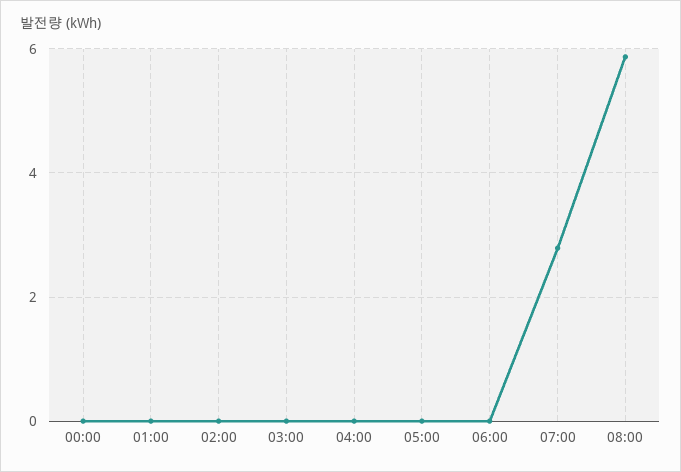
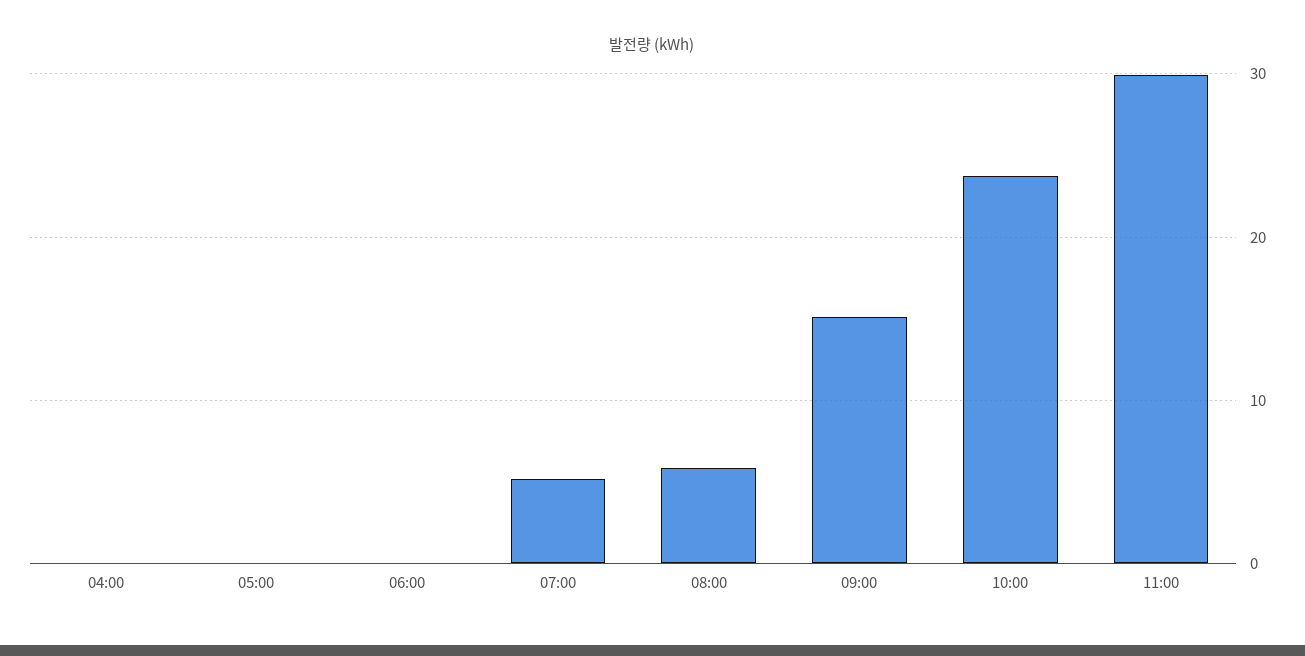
00:00: 0 -> none
01:00: 0 -> none
02:00: 0 -> none
03:00: 0 -> none
07:00: 2.8 -> 5
09:00: none -> 15
10:00: none -> 24
11:00: none -> 30

